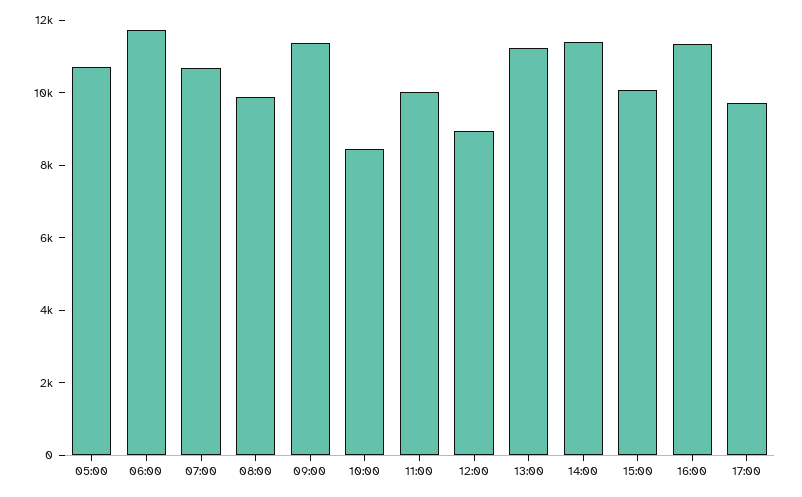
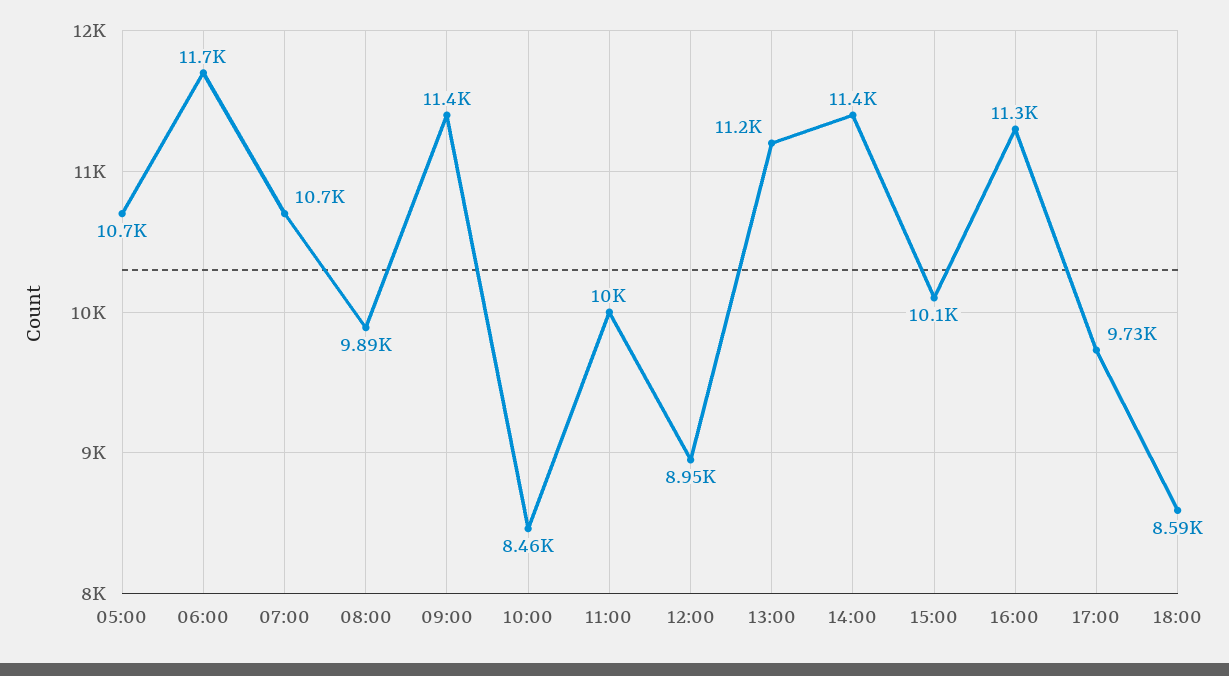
18:00: none -> 8590

